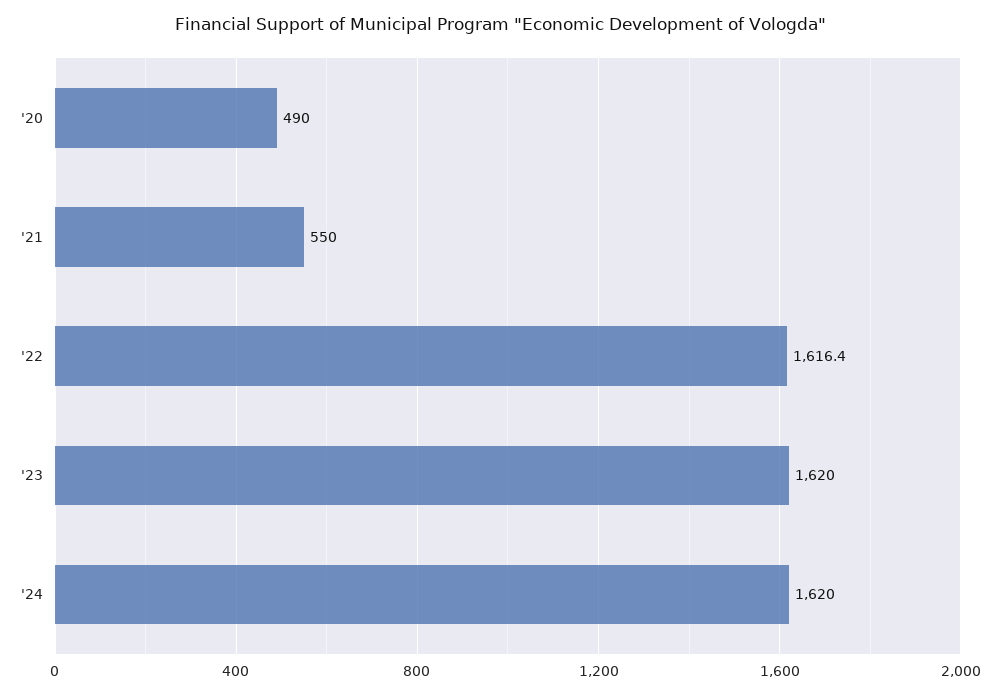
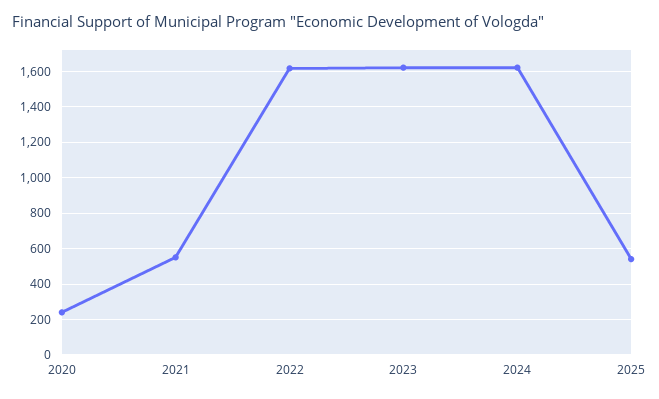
'20: 490 -> 250
2025: none -> 550

